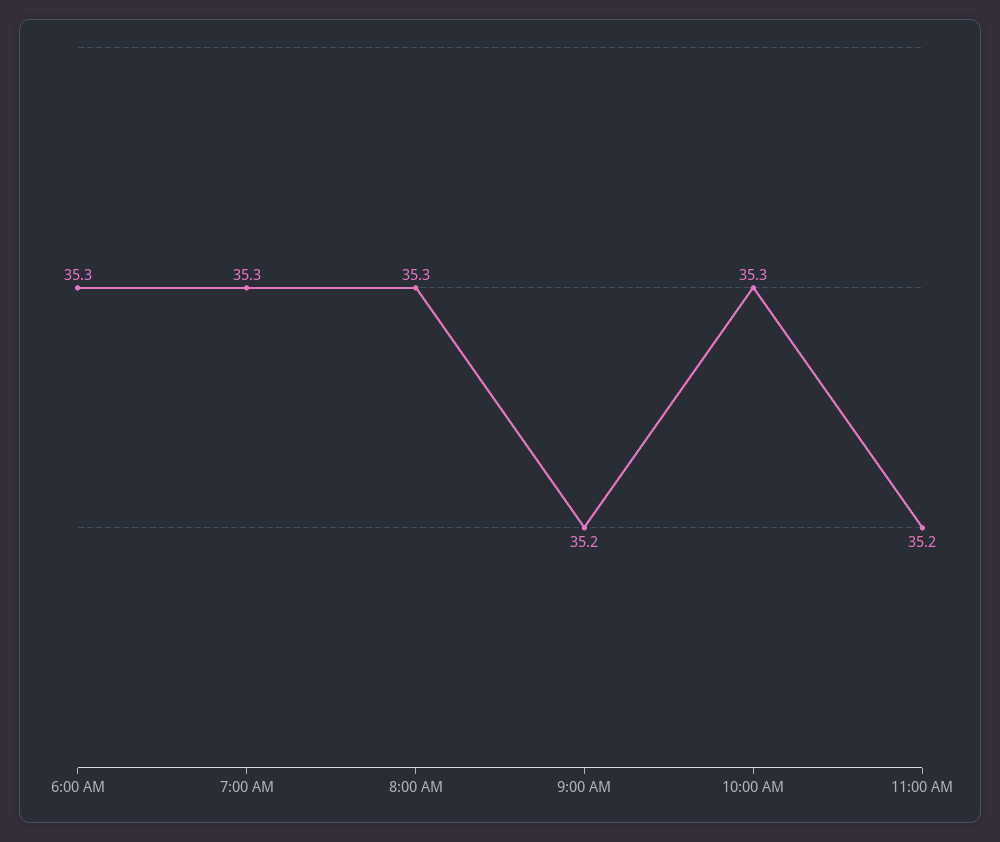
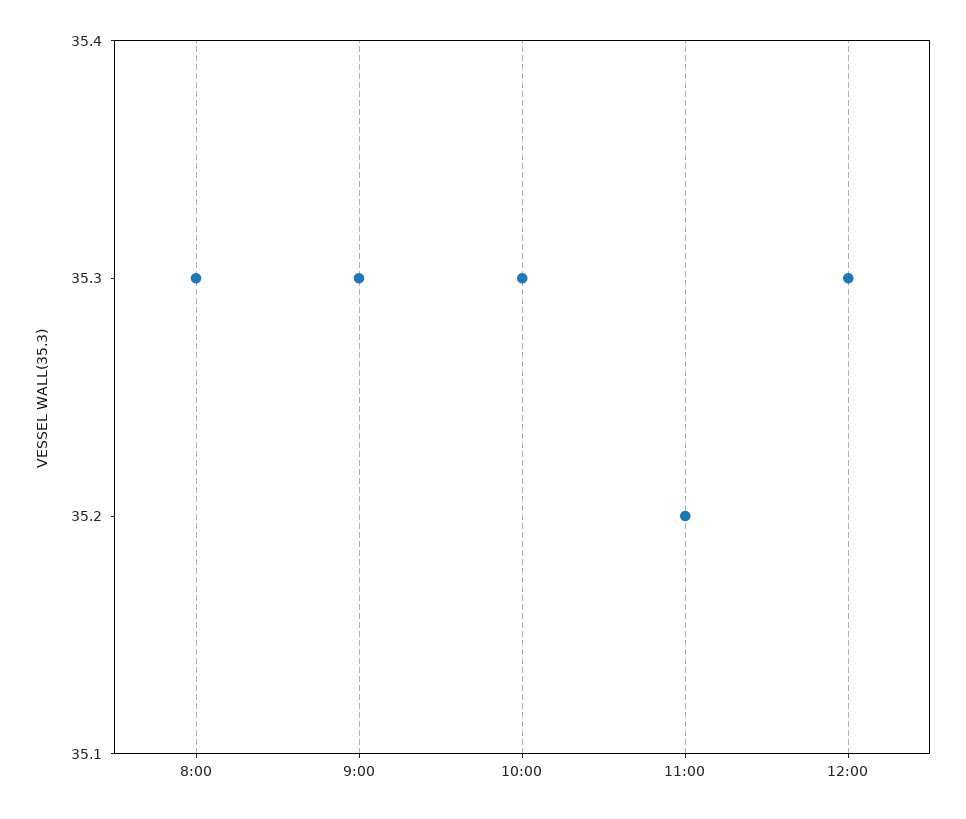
6:00 AM: 35.3 -> none
7:00 AM: 35.3 -> none
9:00 AM: 35.2 -> 35.3
12:00: none -> 35.3

